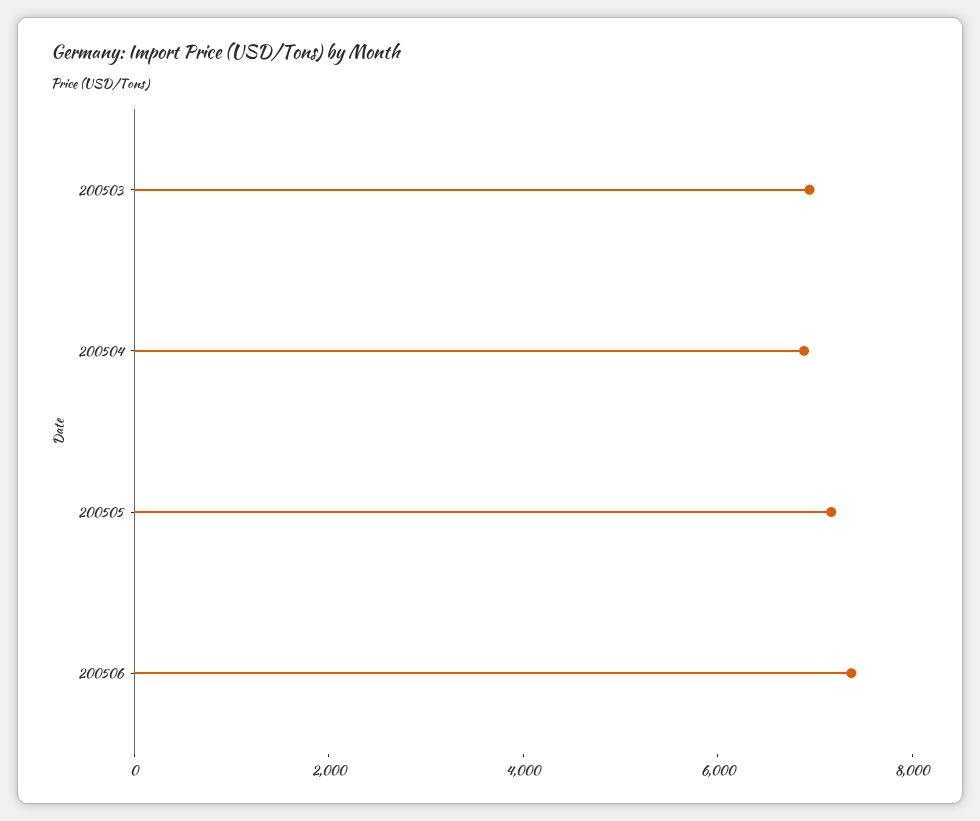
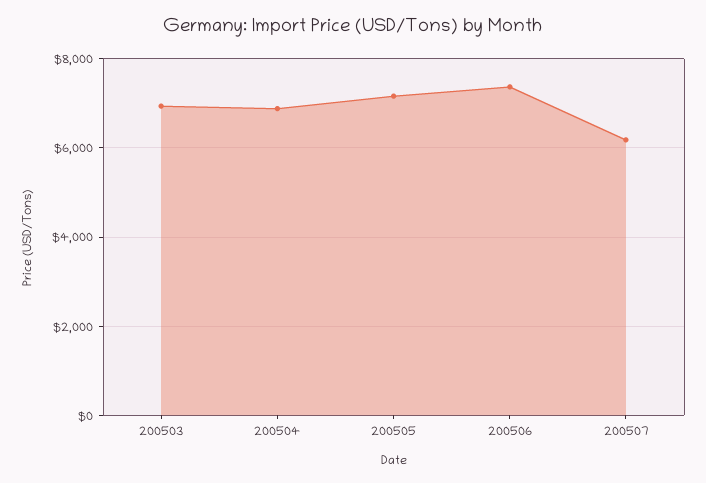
200507: none -> 6200

